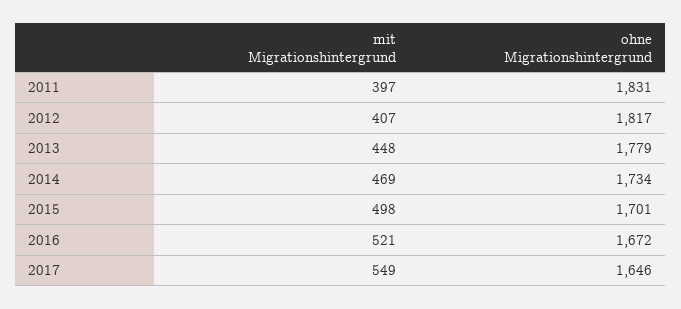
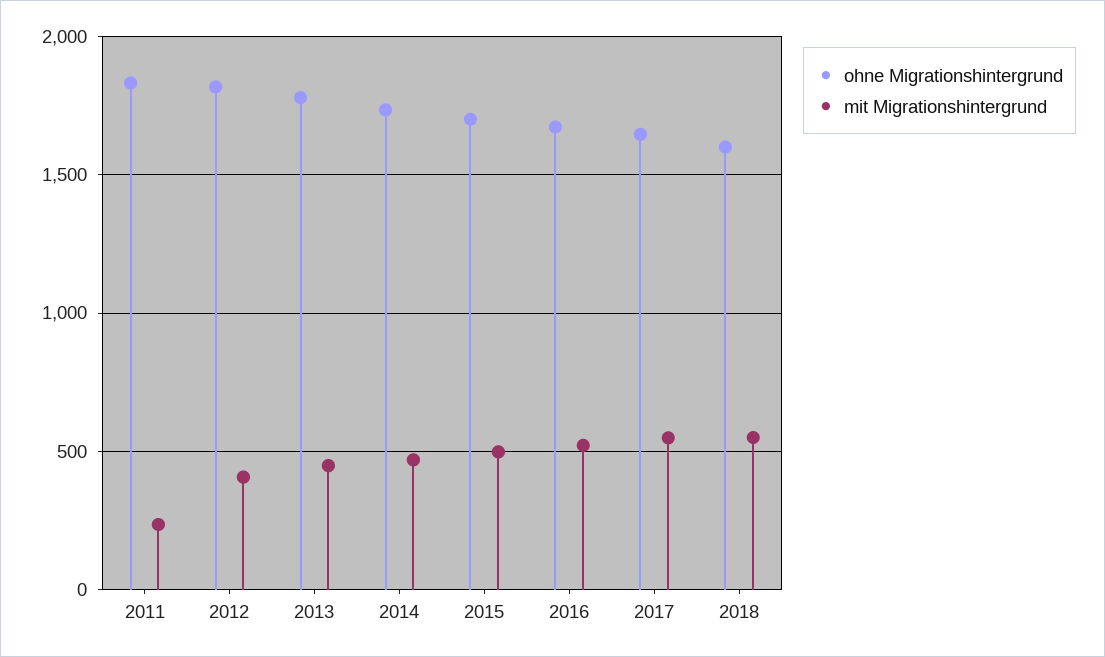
mit Migrationshintergrund, 2011: 397 -> 250
ohne Migrationshintergrund, 2018: none -> 1600
mit Migrationshintergrund, 2018: none -> 550

